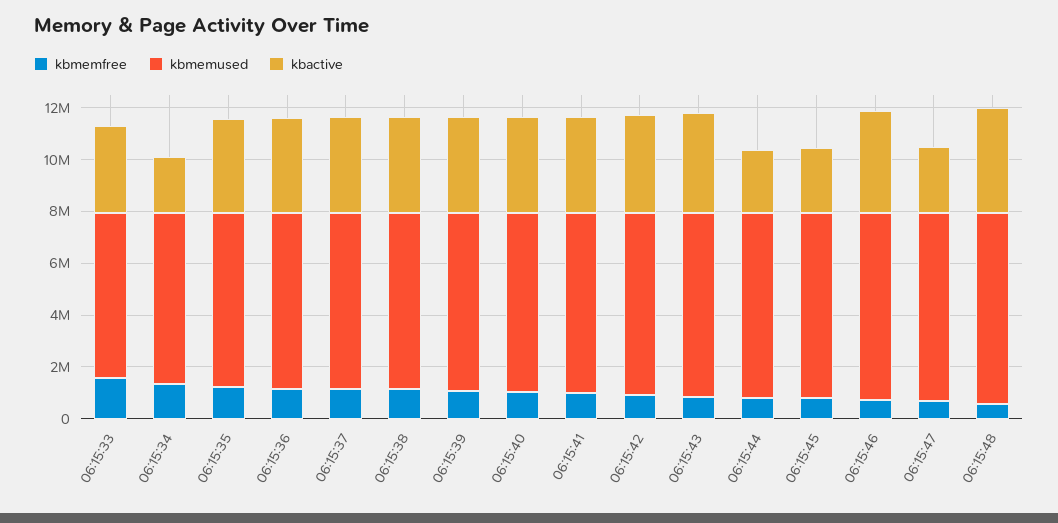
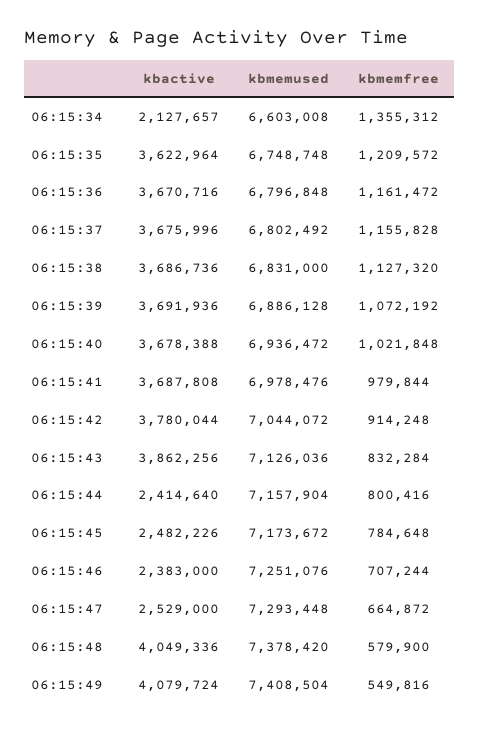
kbmemfree, 06:15:33: 1500000 -> none
kbmemused, 06:15:33: 6500000 -> none
kbactive, 06:15:33: 3500000 -> none
kbactive, 06:15:46: 4000000 -> 2383000
kbactive, 06:15:49: none -> 4079724
kbmemused, 06:15:49: none -> 7408504
kbmemfree, 06:15:49: none -> 549816

